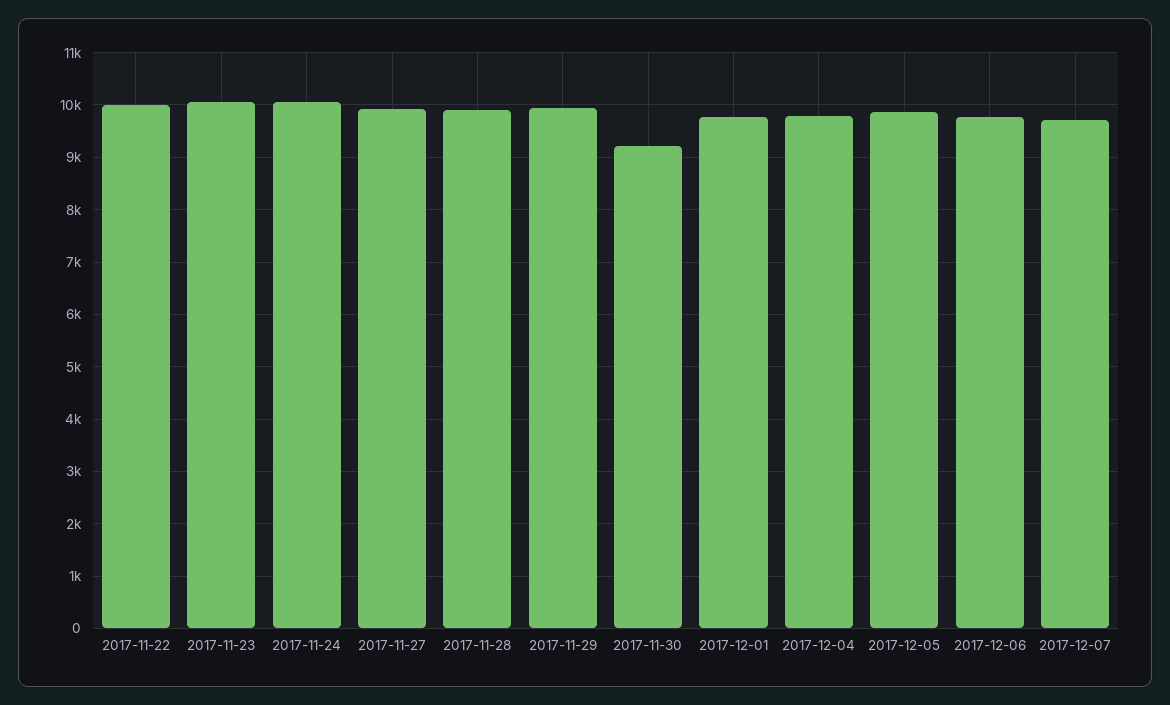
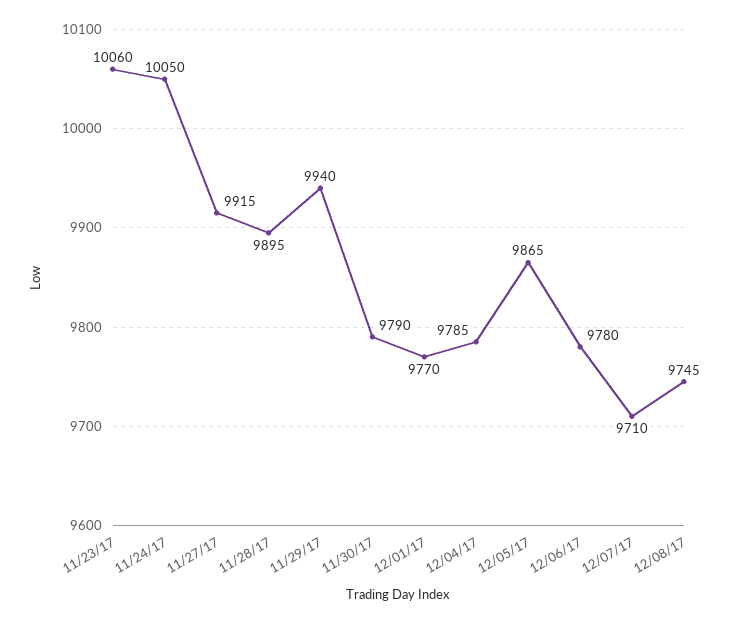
2017-11-22: 10000 -> none
2017-11-30: 9200 -> 9790
12/08/17: none -> 9745

